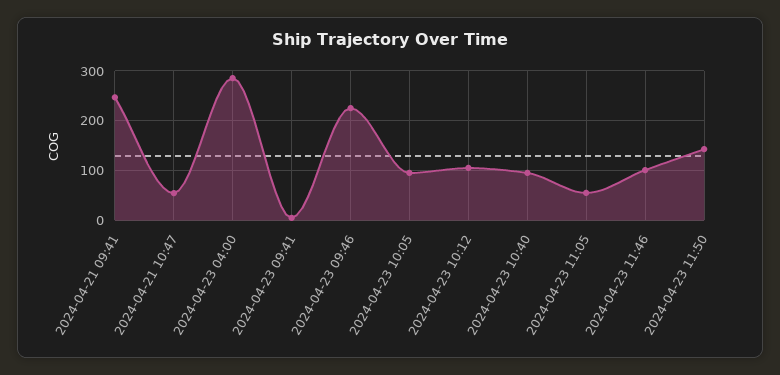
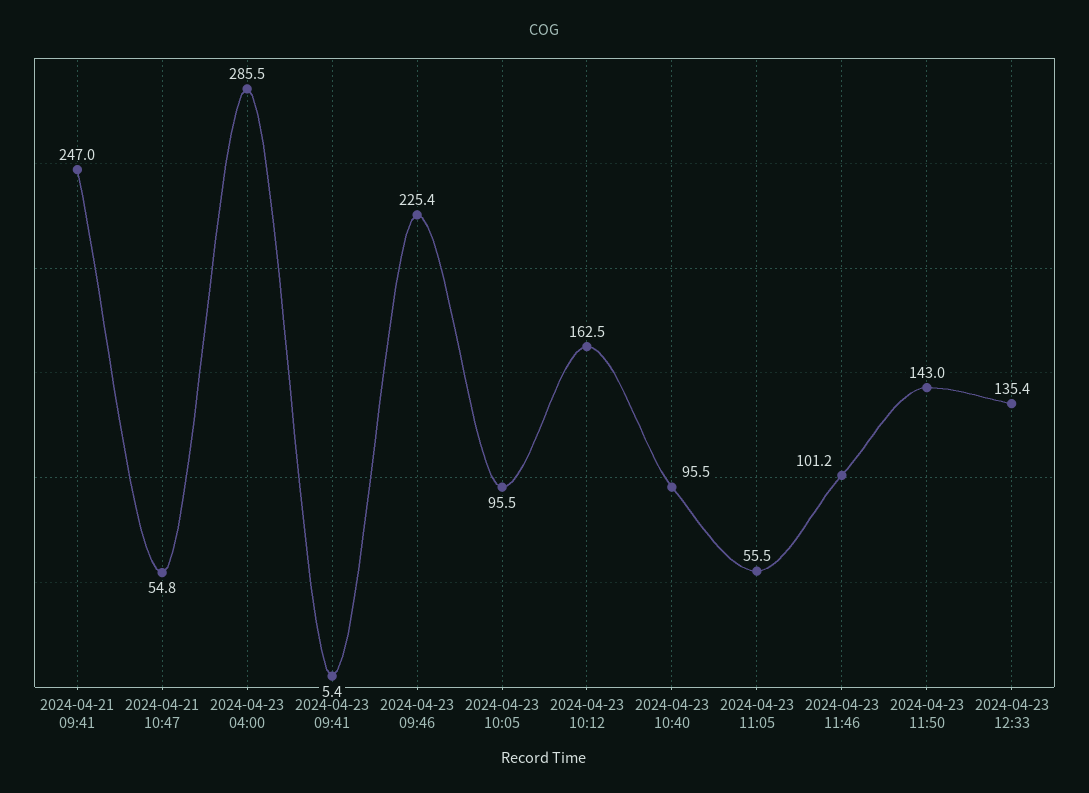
2024-04-23 10:12: 100 -> 162.5
2024-04-23 12:33: none -> 135.4

